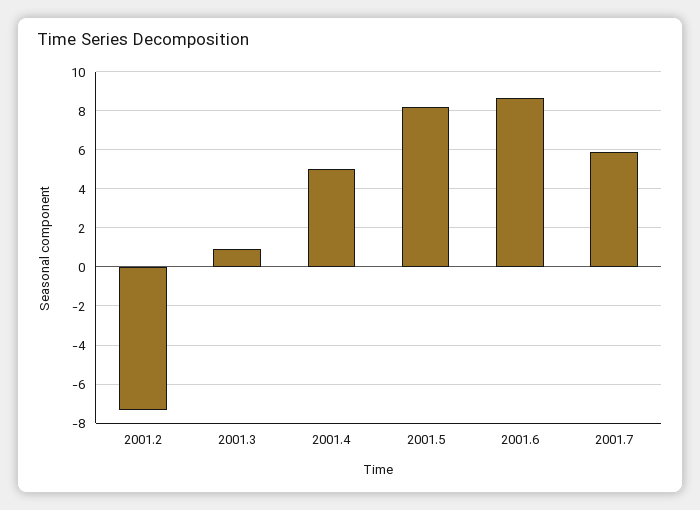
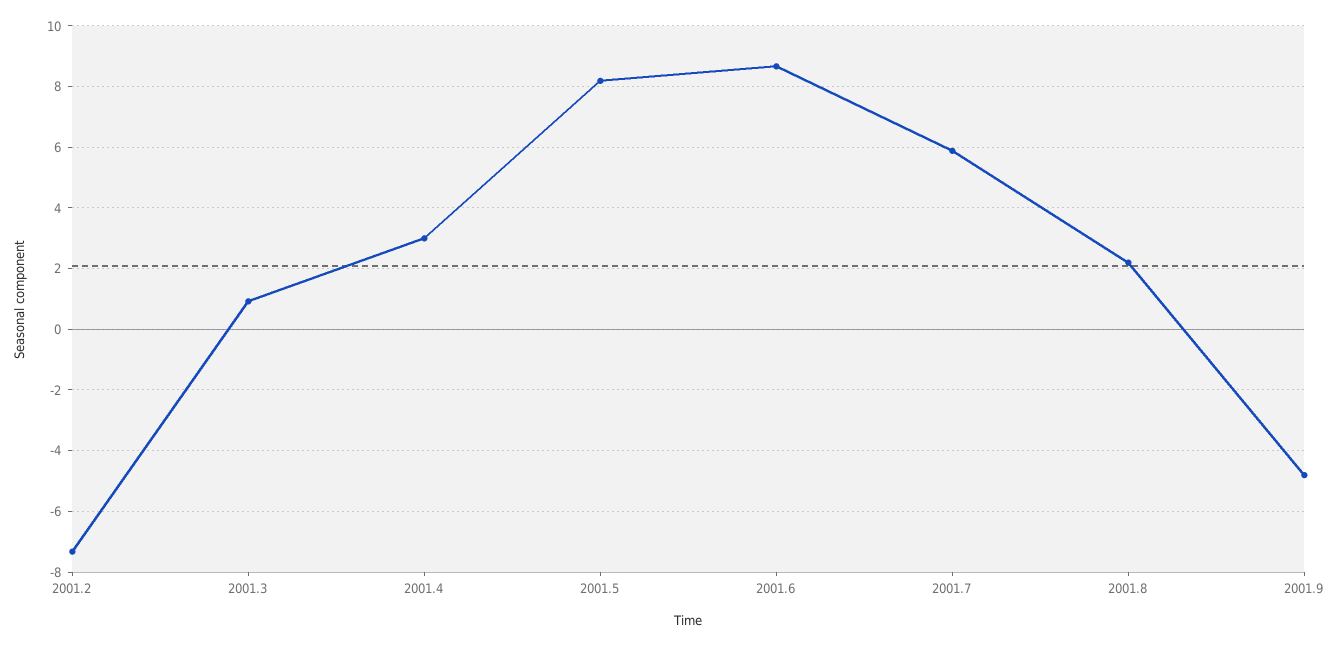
2001.4: 5 -> 3
2001.8: none -> 2.2
2001.9: none -> -4.8

